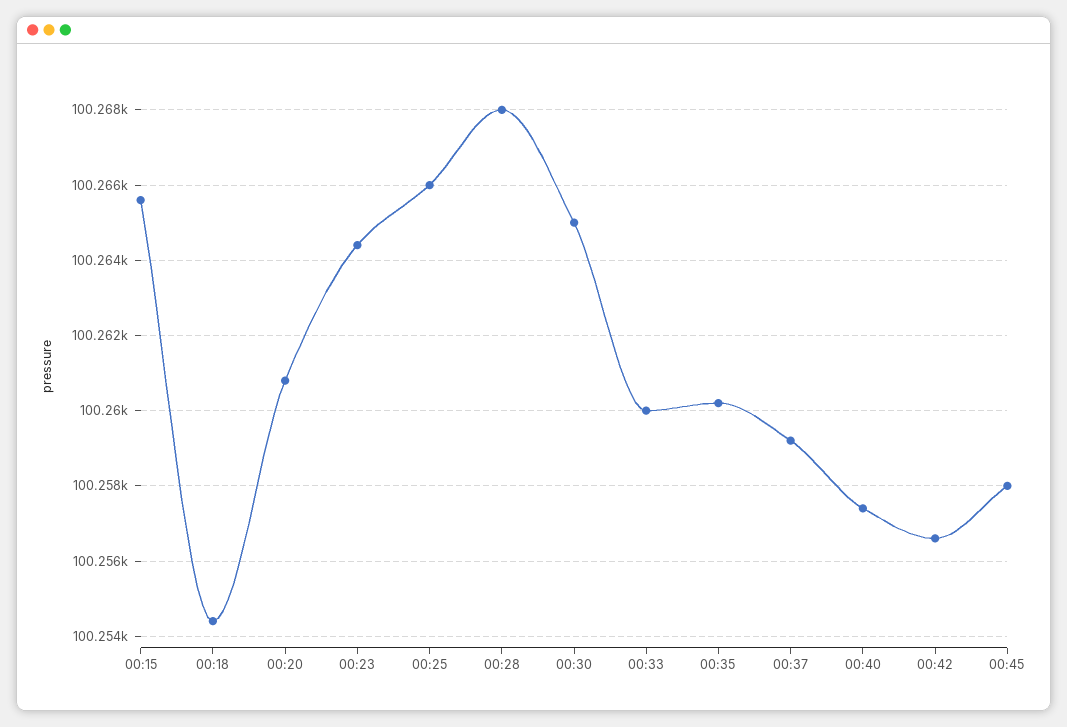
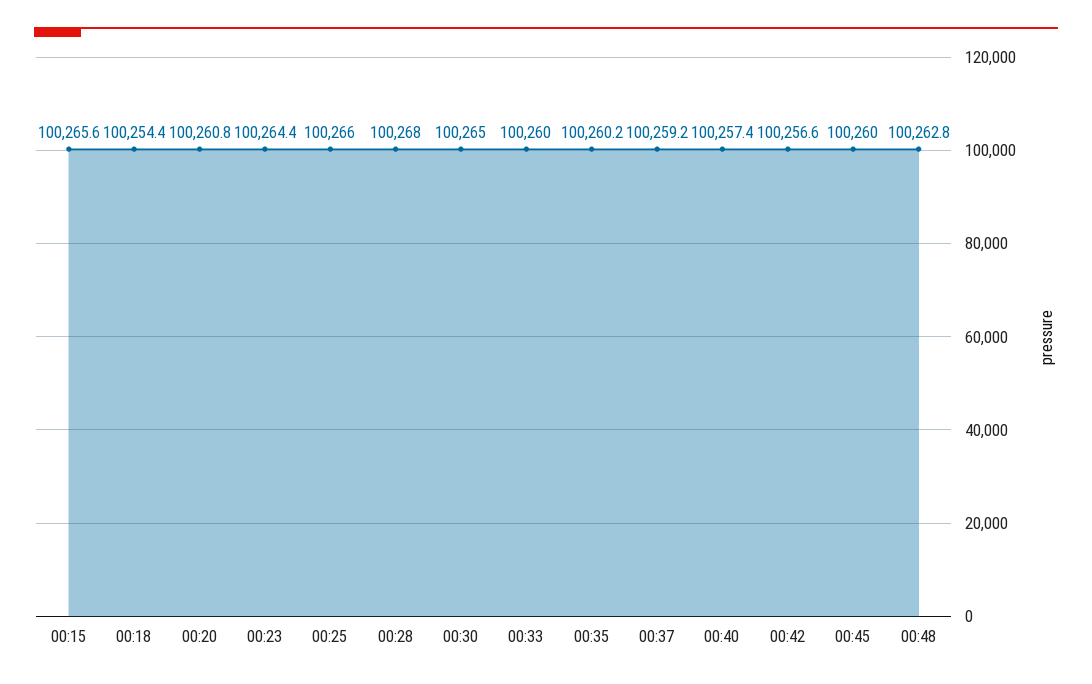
00:45: 100258 -> 100260
00:48: none -> 100262.8

